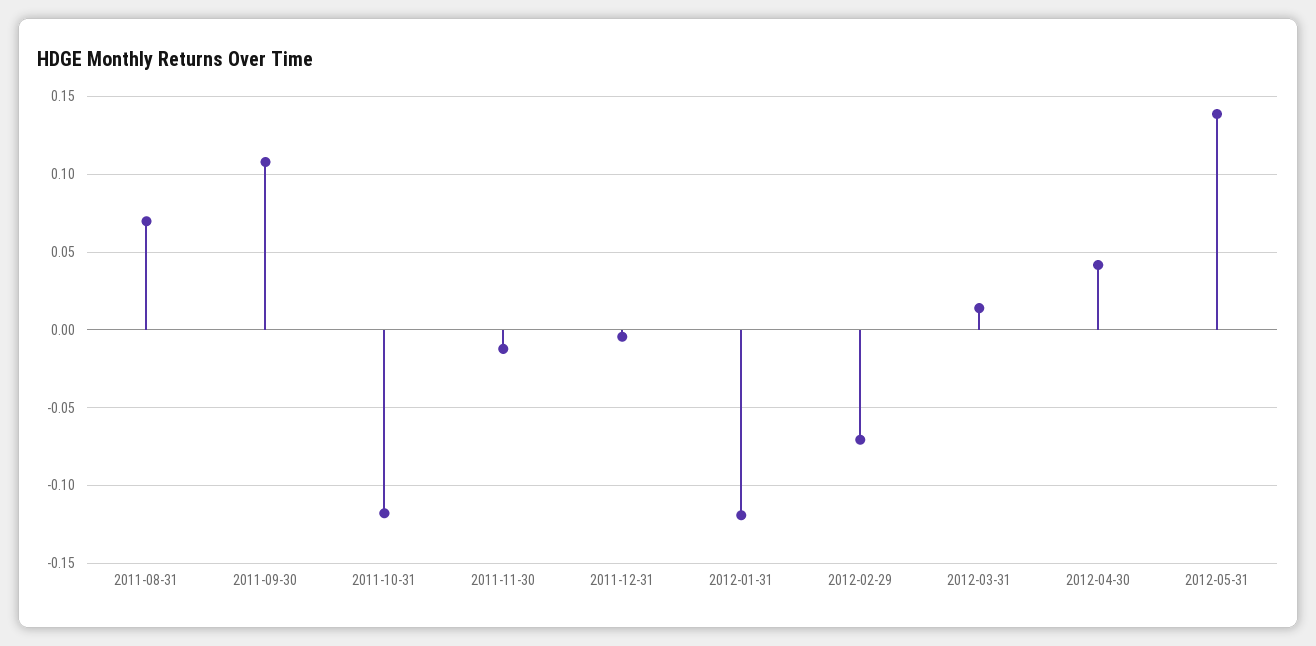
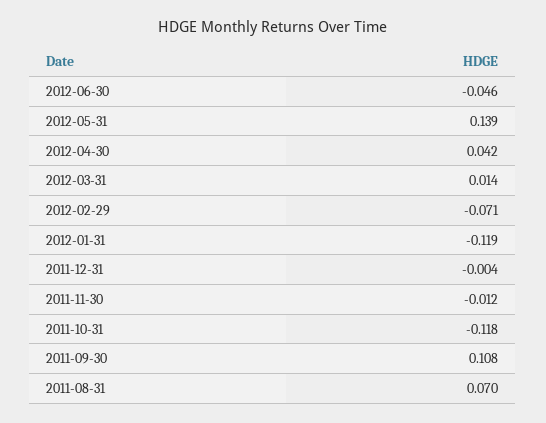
2012-06-30: none -> -0.046

